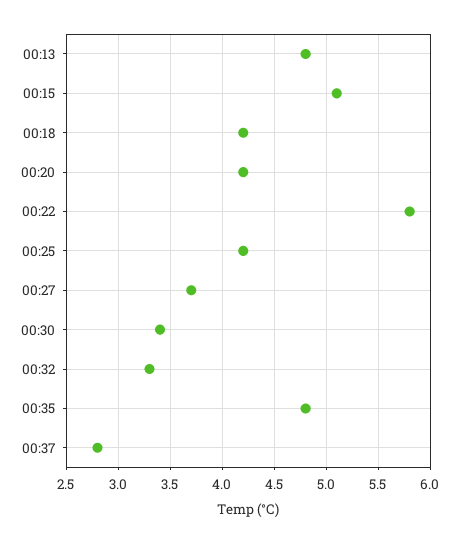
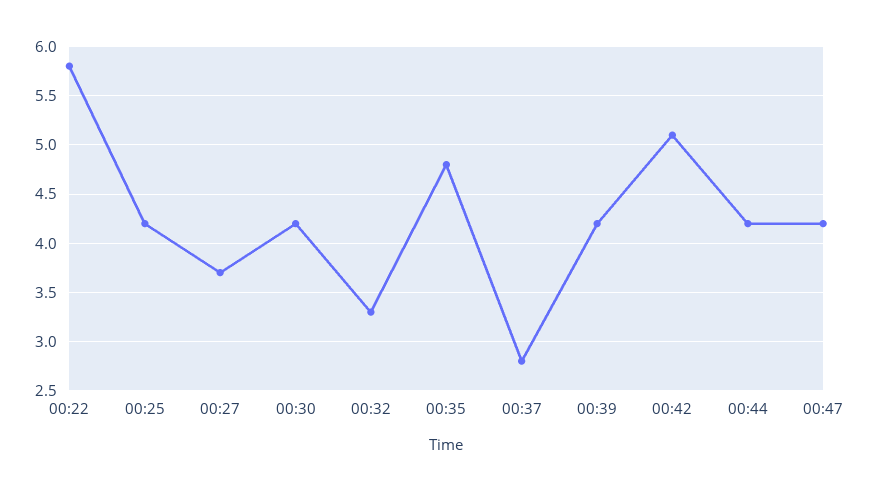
00:13: 4.8 -> none
00:15: 5.1 -> none
00:18: 4.2 -> none
00:20: 4.2 -> none
00:30: 3.4 -> 4.2
00:39: none -> 4.2
00:42: none -> 5.1
00:44: none -> 4.2
00:47: none -> 4.2

